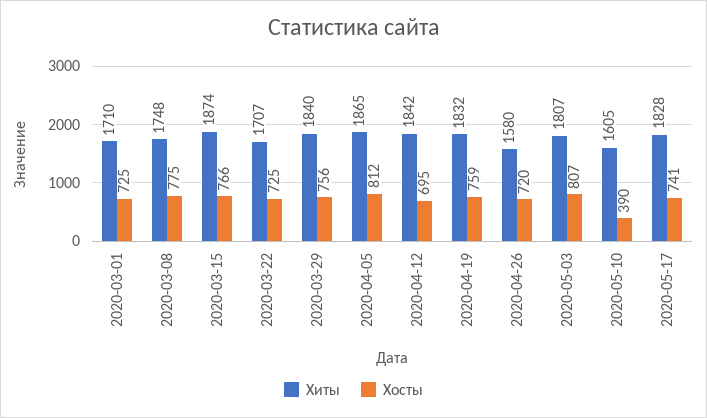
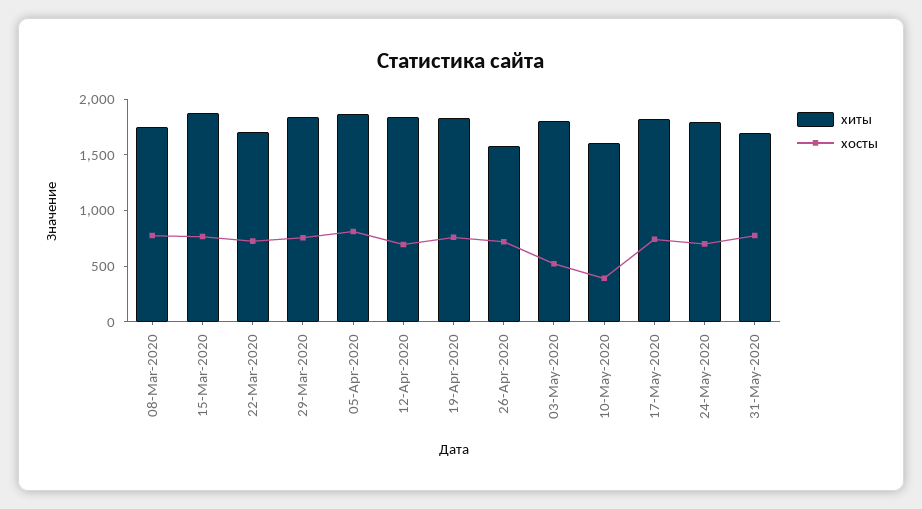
Хиты, 2020-03-01: 1710 -> none
Хосты, 2020-03-01: 725 -> none
Хосты, 2020-05-03: 807 -> 500
Хиты, 24-May-2020: none -> 1800
Хосты, 24-May-2020: none -> 700
Хиты, 31-May-2020: none -> 1700
Хосты, 31-May-2020: none -> 800

